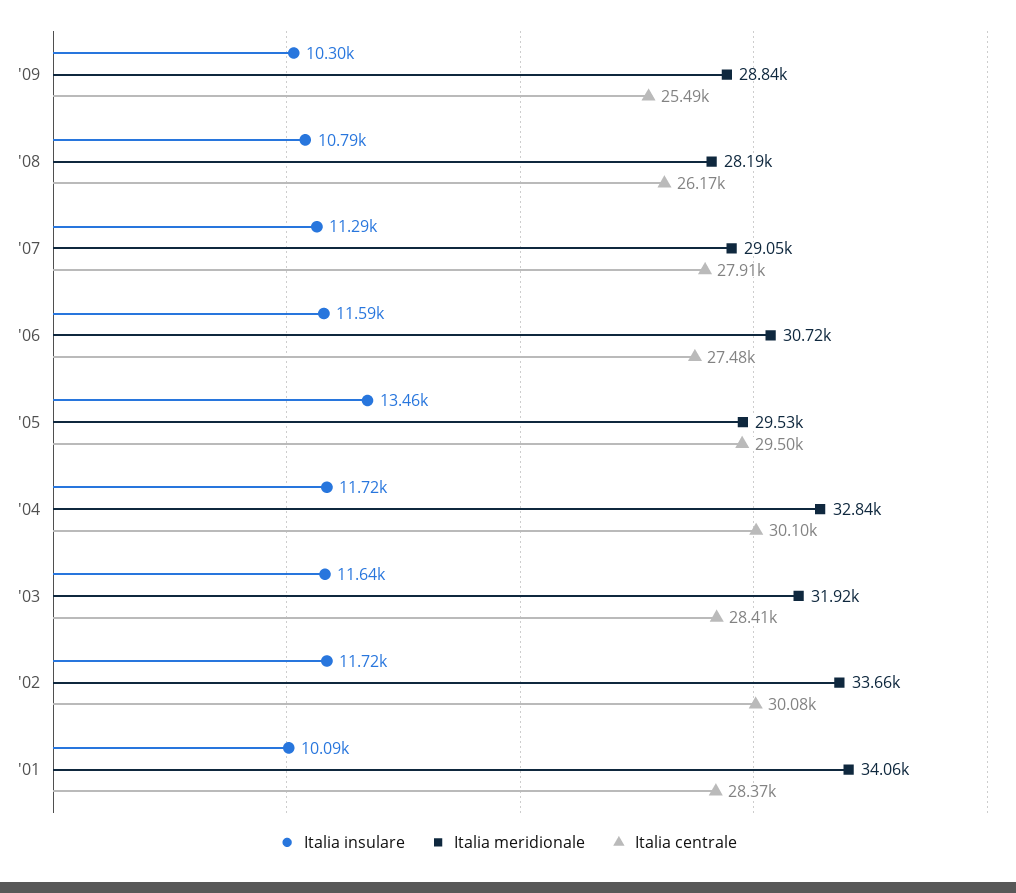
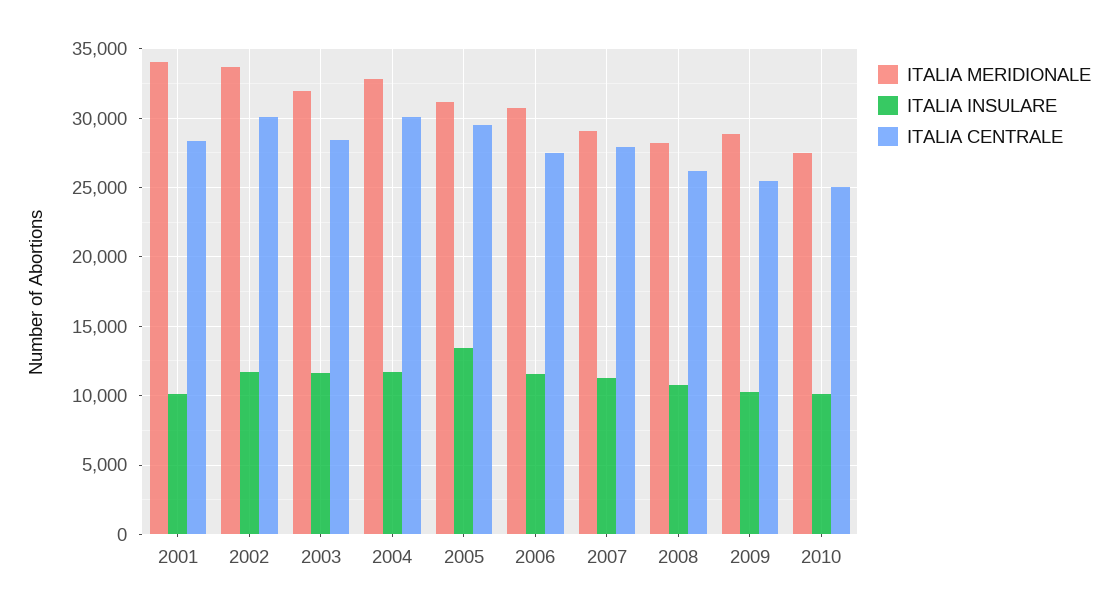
Italia meridionale, '05: 29530 -> 31000
Italia meridionale, 2010: none -> 27500
Italia insulare, 2010: none -> 10000
Italia centrale, 2010: none -> 25000

